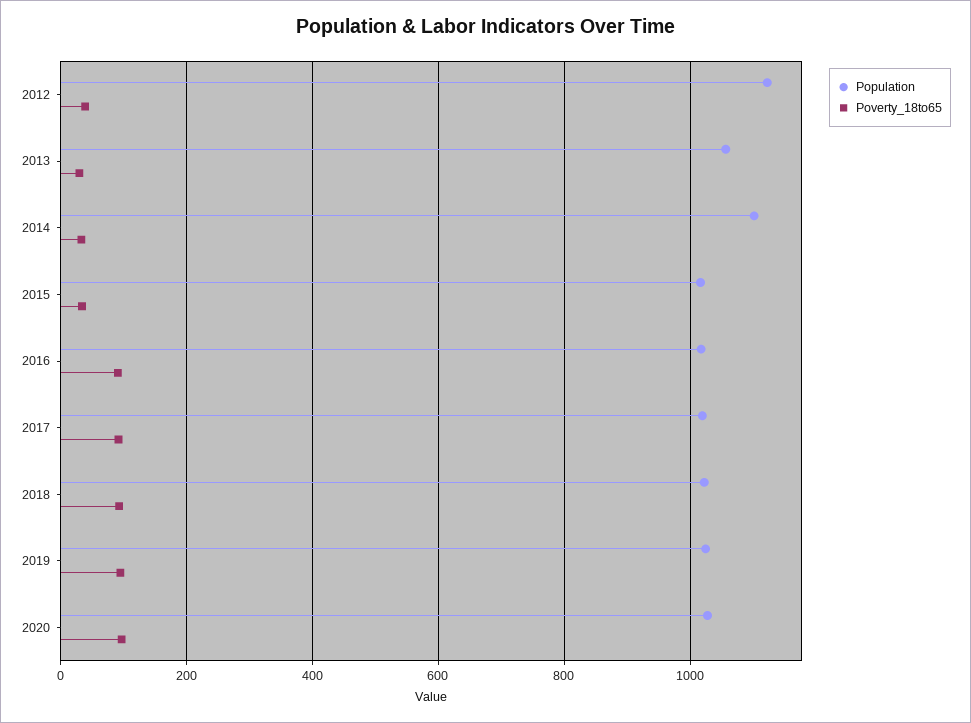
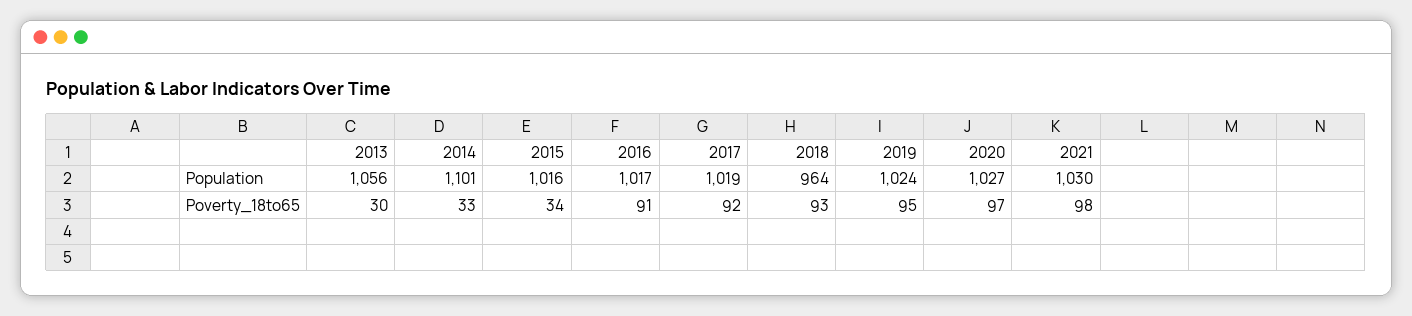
Population, 2012: 1120 -> none
Poverty_18to65, 2012: 40 -> none
Population, 2018: 1020 -> 964
Population, 2021: none -> 1030
Poverty_18to65, 2021: none -> 98

